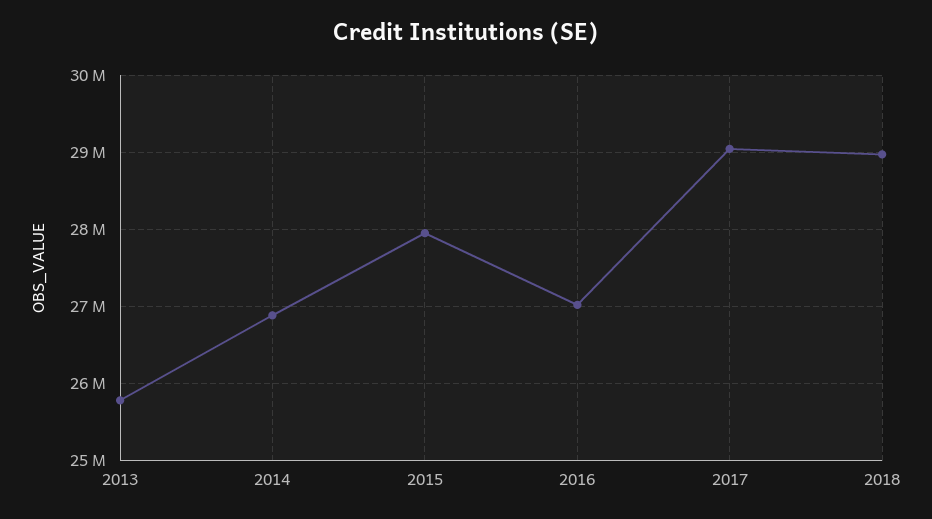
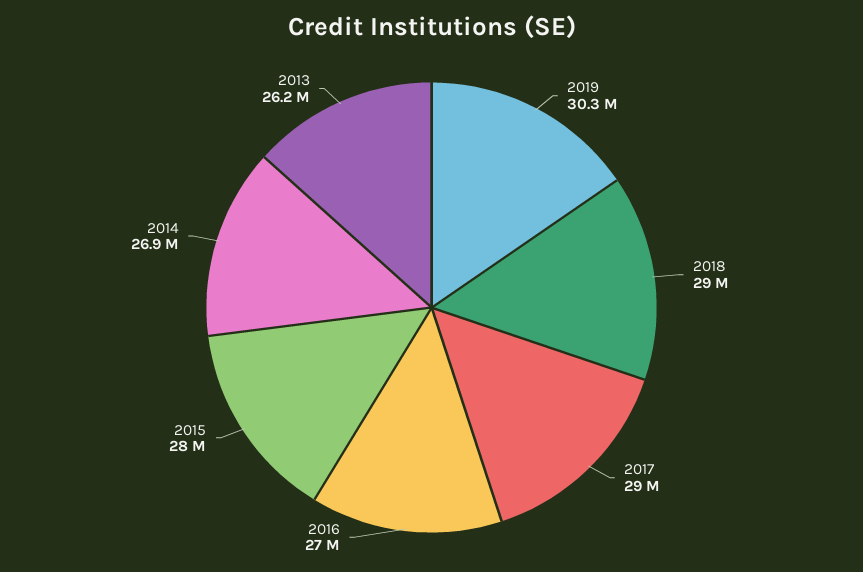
2013: 25800000 -> 26200000
2019: none -> 30300000

